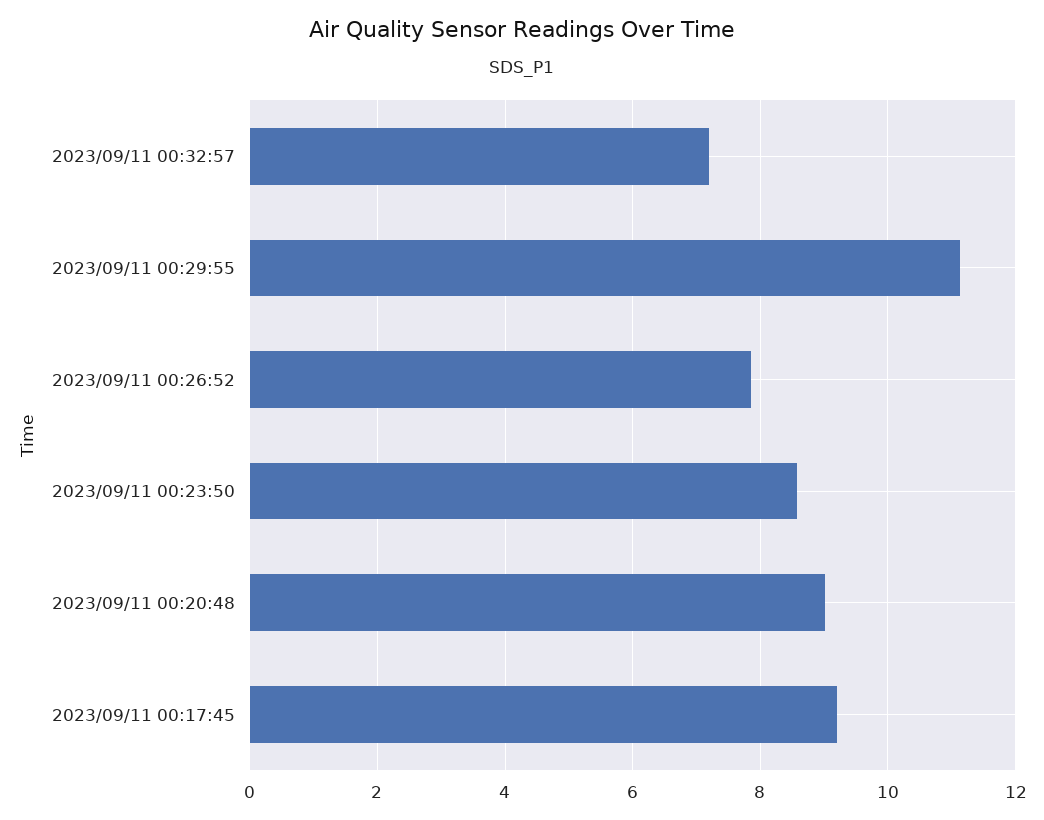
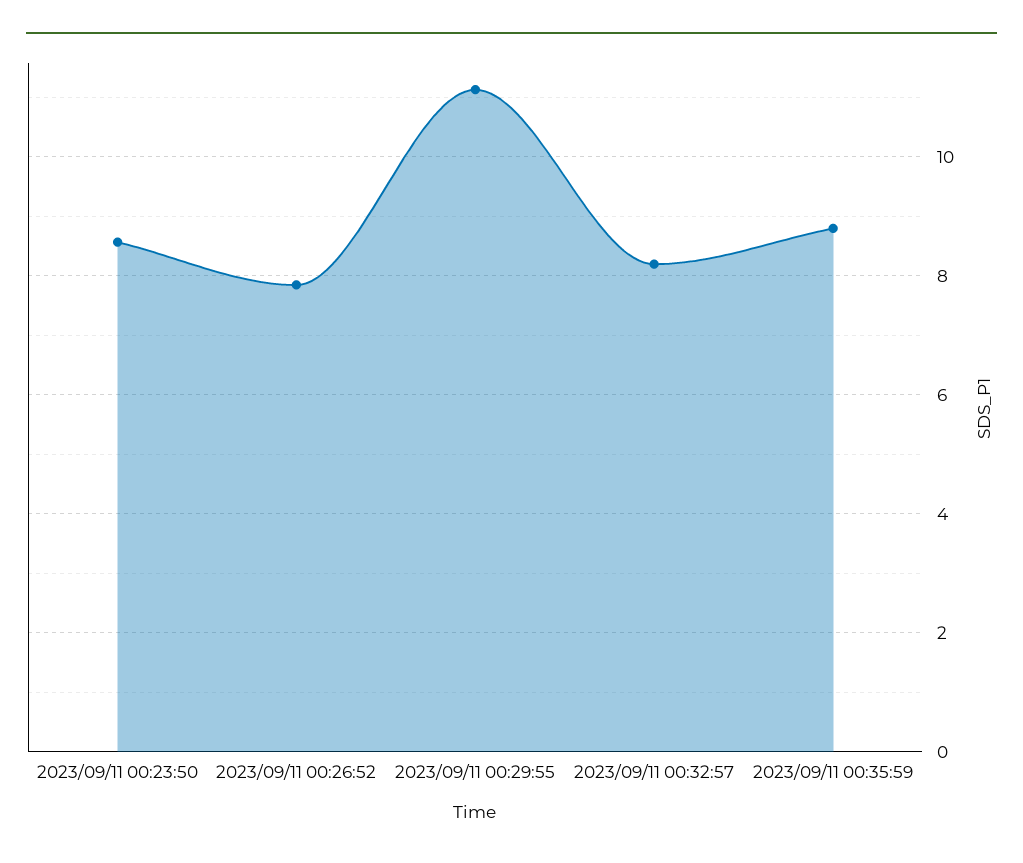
2023/09/11 00:32:57: 7.2 -> 8.2
2023/09/11 00:20:48: 9 -> none
2023/09/11 00:17:45: 9.2 -> none
2023/09/11 00:35:59: none -> 8.8

